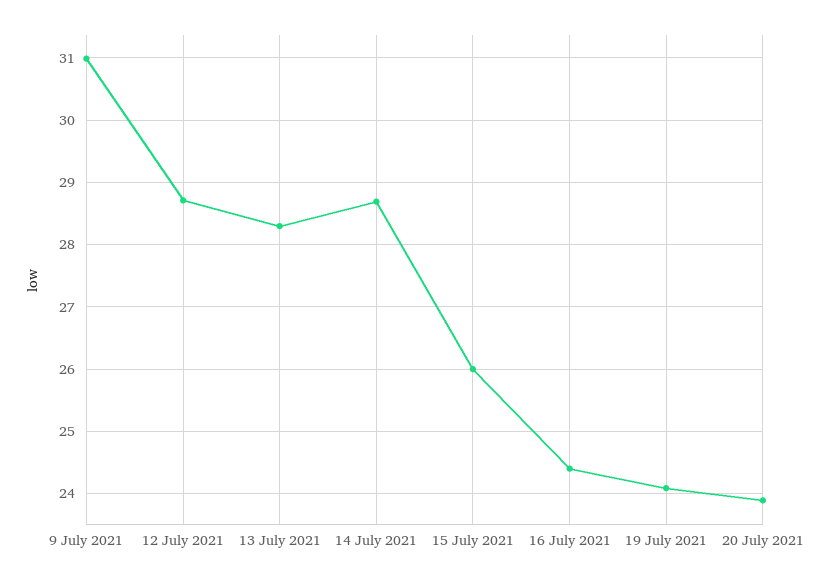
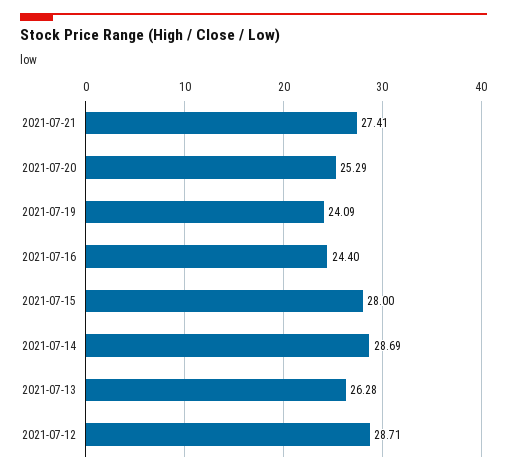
9 July 2021: 31 -> none
13 July 2021: 28.3 -> 26.28
15 July 2021: 26 -> 28
20 July 2021: 23.9 -> 25.29
2021-07-21: none -> 27.41

